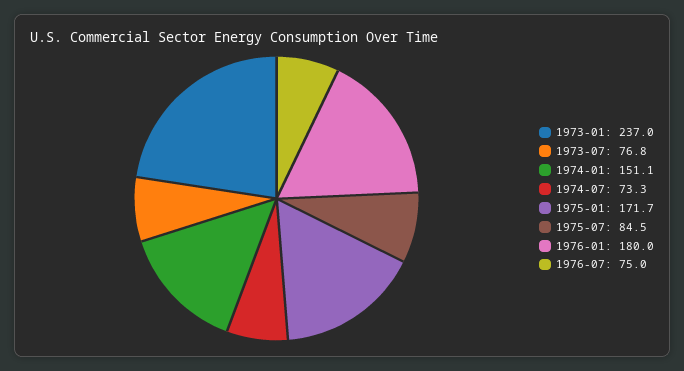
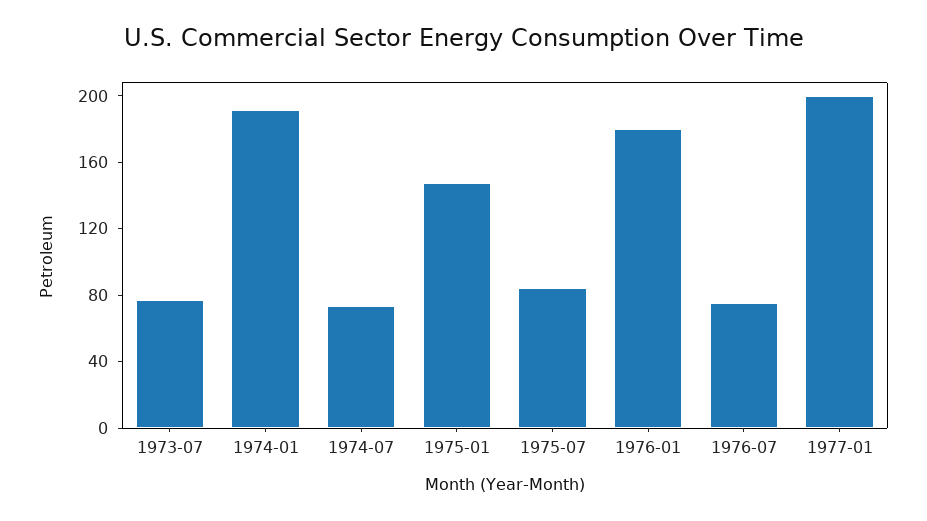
1973-01: 237 -> none
1974-01: 151.1 -> 190
1975-01: 171.7 -> 150
1977-01: none -> 200

